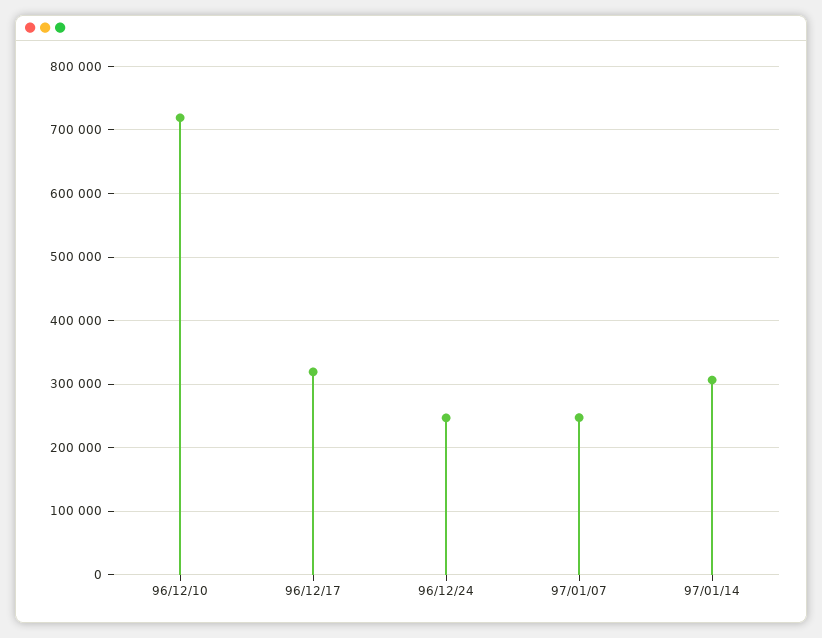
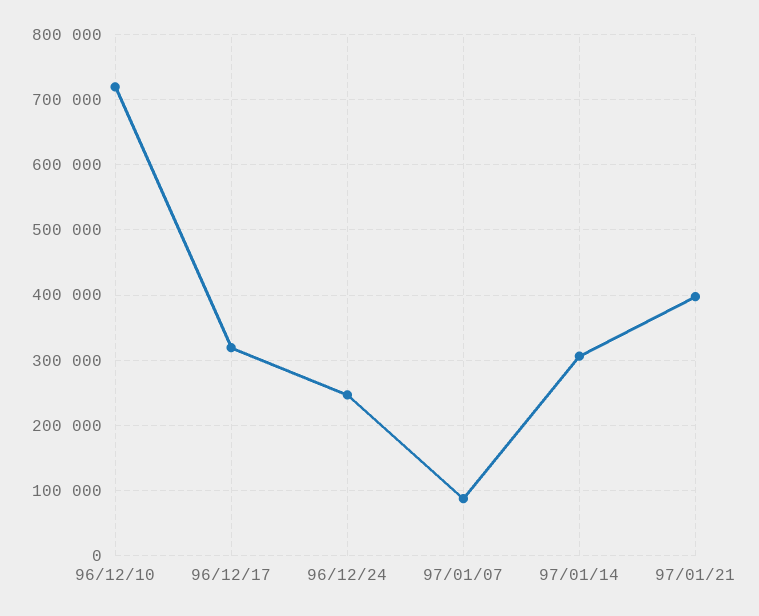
97/01/07: 250000 -> 90000
97/01/21: none -> 400000

